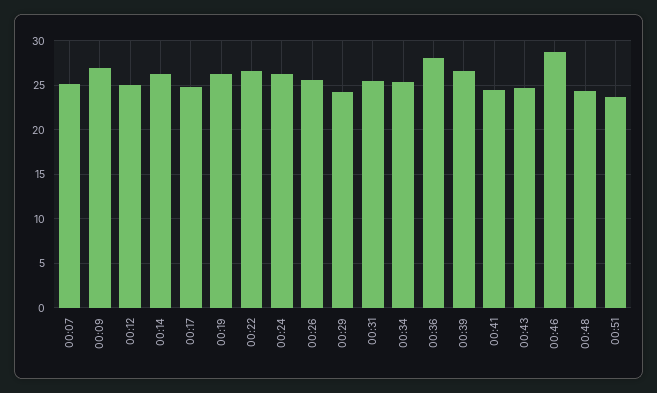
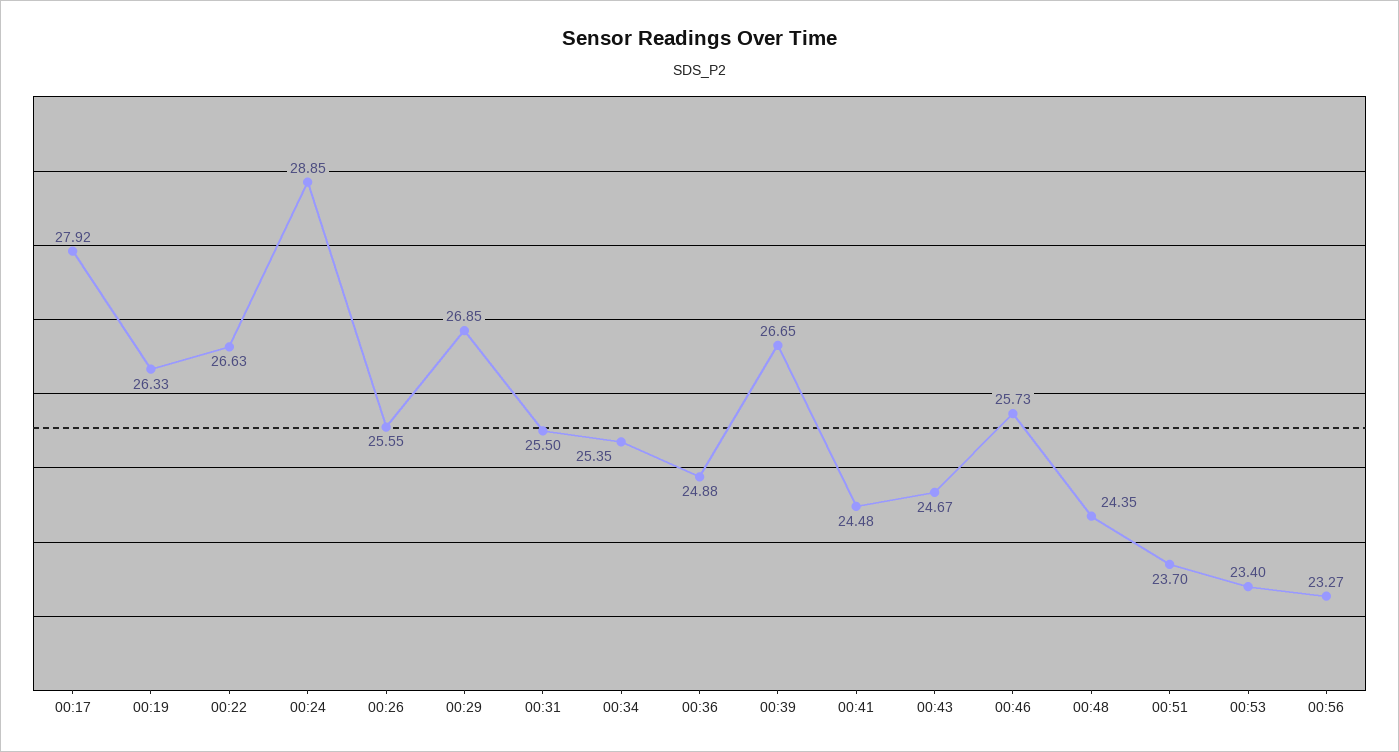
00:07: 25 -> none
00:09: 27 -> none
00:12: 25 -> none
00:14: 26 -> none
00:17: 25 -> 27.92
00:24: 26 -> 28.85
00:29: 24 -> 26.85
00:36: 28 -> 24.88
00:46: 29 -> 25.73
00:53: none -> 23.4
00:56: none -> 23.27

